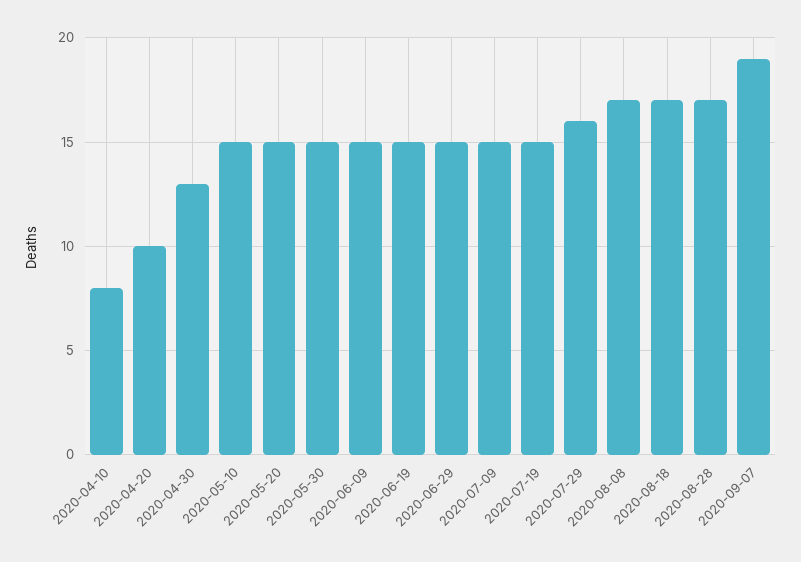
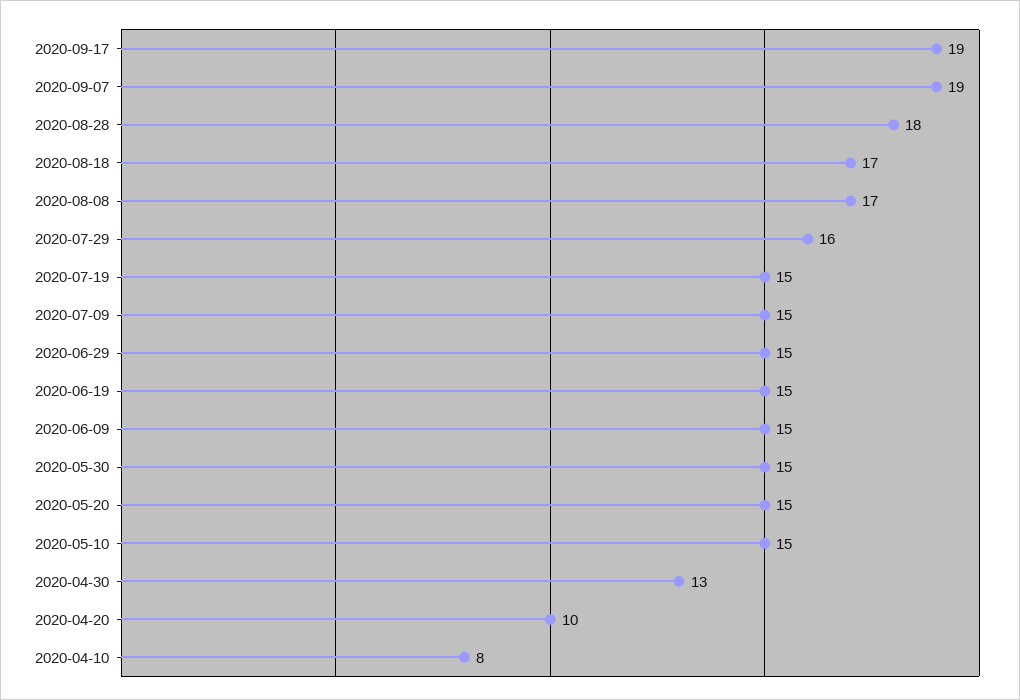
2020-08-28: 17 -> 18
2020-09-17: none -> 19

